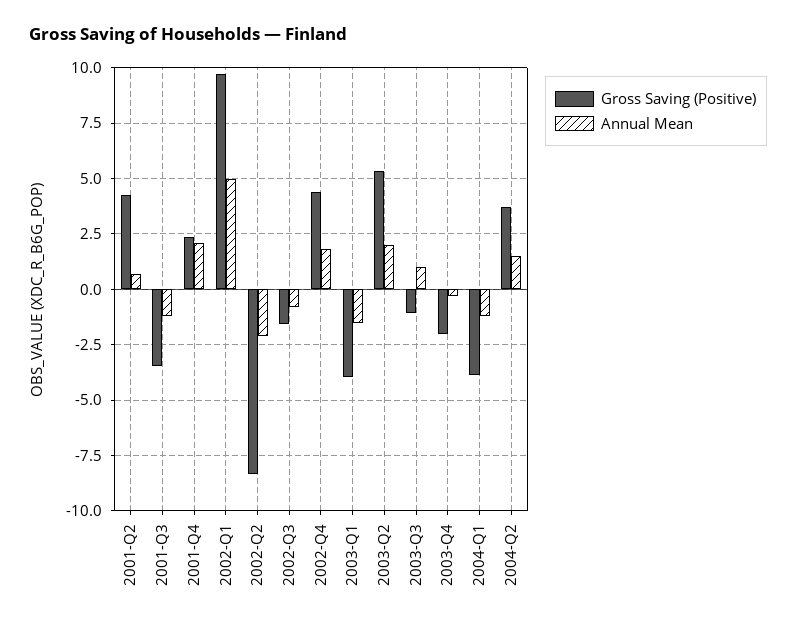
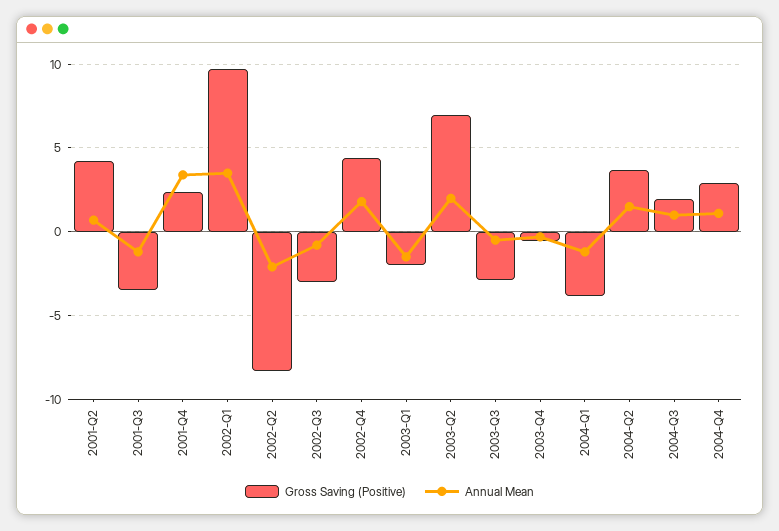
Annual Mean, 2001-Q4: 2 -> 3.5
Annual Mean, 2002-Q1: 5 -> 3.5
Gross Saving (Positive), 2002-Q3: -1.5 -> -3
Gross Saving (Positive), 2003-Q1: -4 -> -2
Gross Saving (Positive), 2003-Q2: 5.5 -> 7
Gross Saving (Positive), 2003-Q3: -1 -> -3
Annual Mean, 2003-Q3: 1 -> -0.5
Gross Saving (Positive), 2003-Q4: -2 -> -0.5
Gross Saving (Positive), 2004-Q3: none -> 2
Annual Mean, 2004-Q3: none -> 1
Gross Saving (Positive), 2004-Q4: none -> 3
Annual Mean, 2004-Q4: none -> 1

